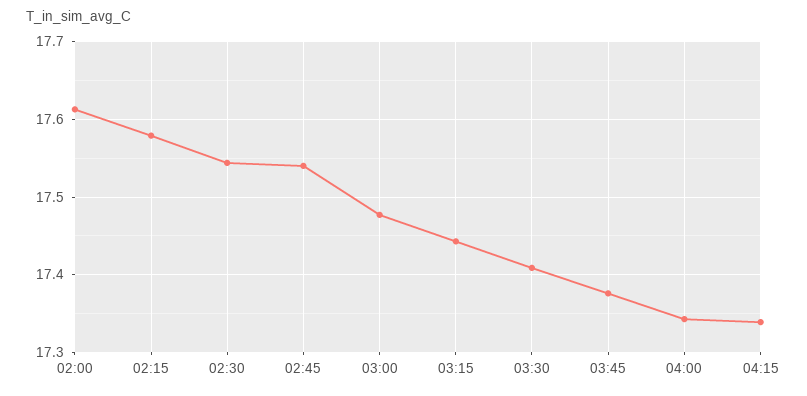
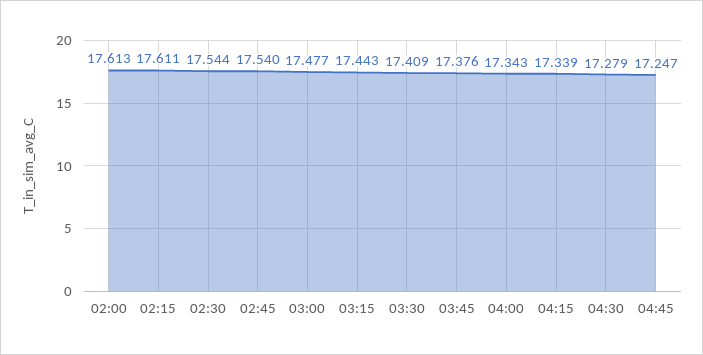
02:15: 17.58 -> 17.611
04:30: none -> 17.279
04:45: none -> 17.247

